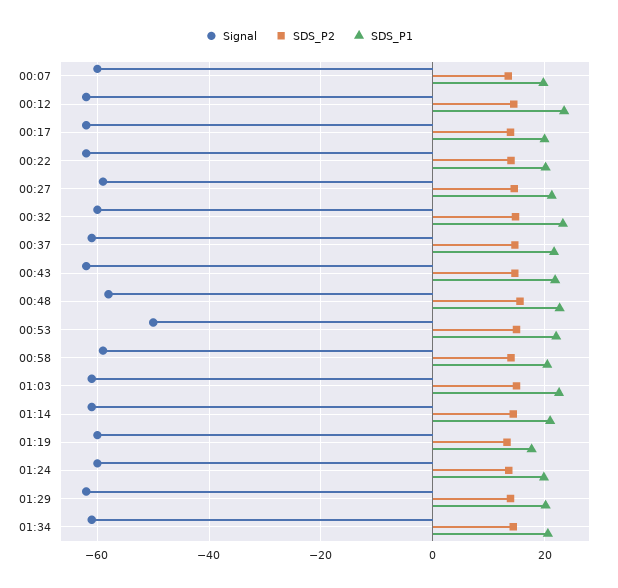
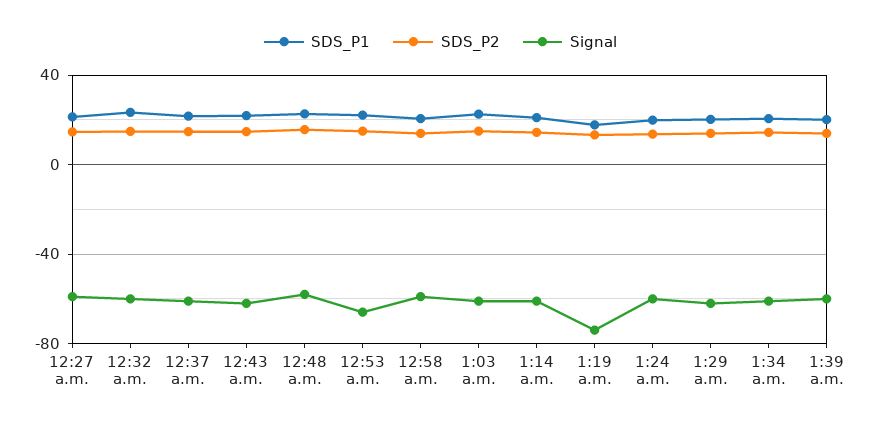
Signal, 00:07: -60 -> none
SDS_P2, 00:07: 14 -> none
SDS_P1, 00:07: 20 -> none
Signal, 00:12: -62 -> none
SDS_P2, 00:12: 14 -> none
SDS_P1, 00:12: 24 -> none
Signal, 00:17: -62 -> none
SDS_P2, 00:17: 14 -> none
SDS_P1, 00:17: 20 -> none
Signal, 00:22: -62 -> none
SDS_P2, 00:22: 14 -> none
SDS_P1, 00:22: 20 -> none
Signal, 00:53: -50 -> -65
Signal, 01:19: -60 -> -75
SDS_P1, 1:39 a.m.: none -> 20
SDS_P2, 1:39 a.m.: none -> 15
Signal, 1:39 a.m.: none -> -60

